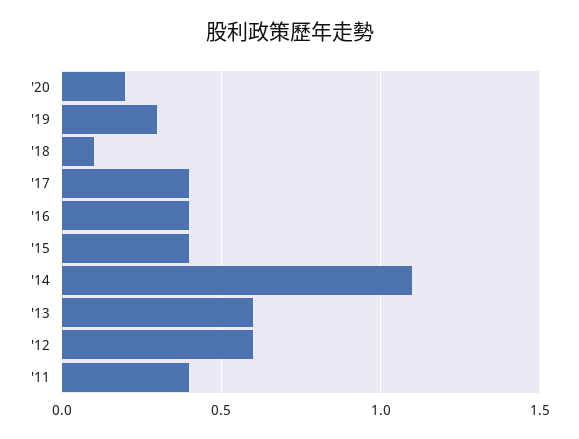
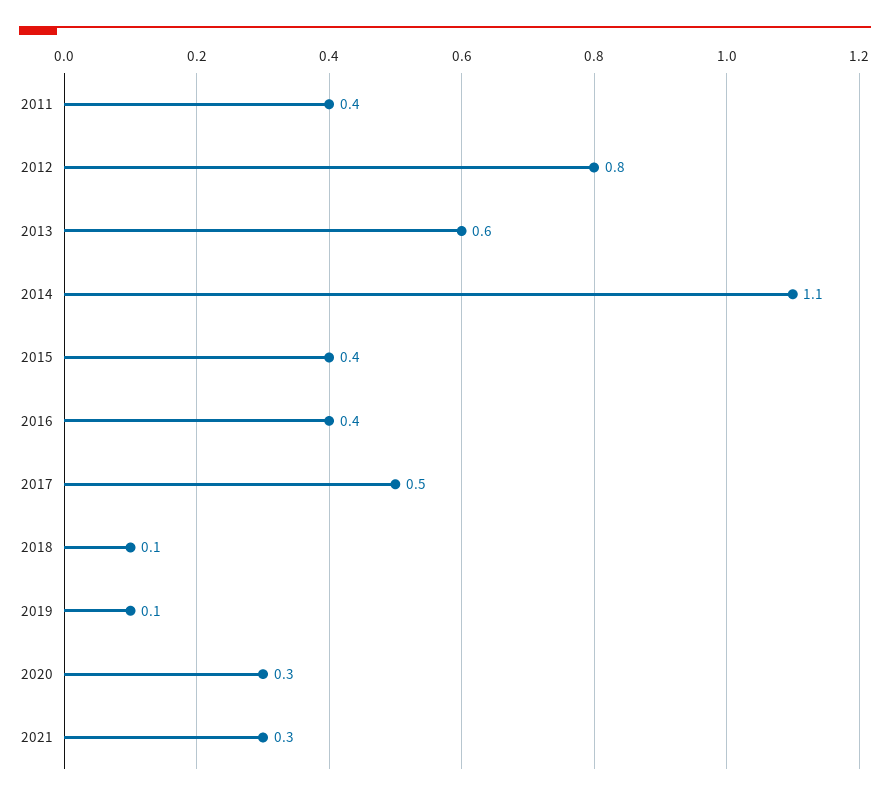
'20: 0.2 -> 0.3
'19: 0.3 -> 0.1
'17: 0.4 -> 0.5
'12: 0.6 -> 0.8
2021: none -> 0.3

